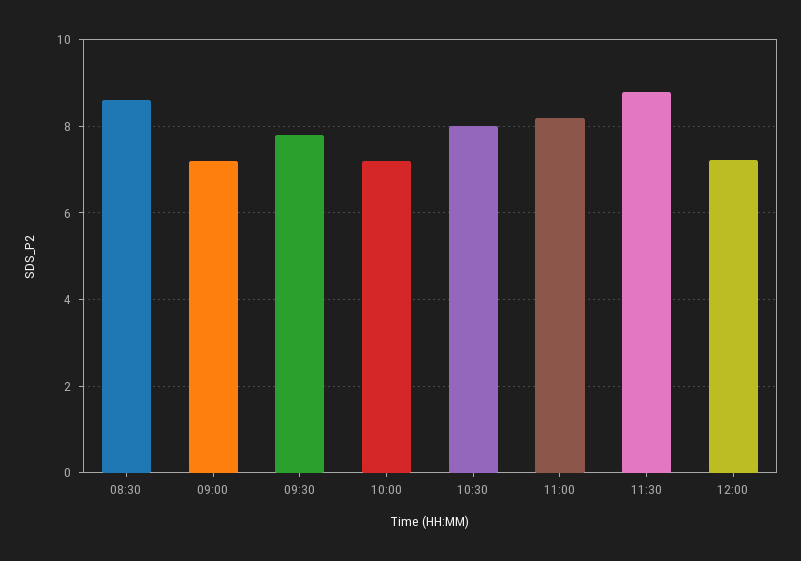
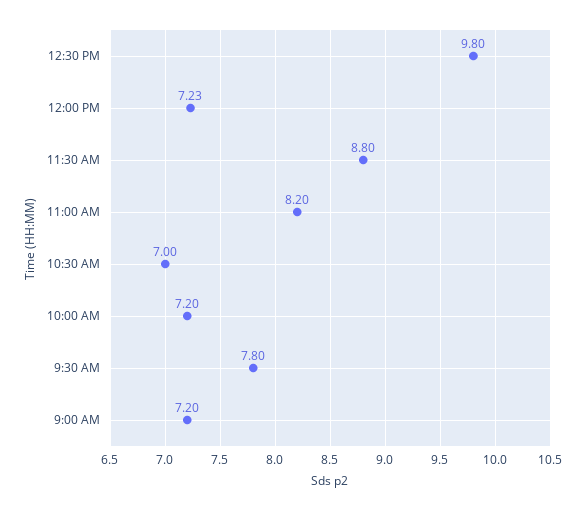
08:30: 8.6 -> none
10:30: 8 -> 7
12:30 PM: none -> 9.8

